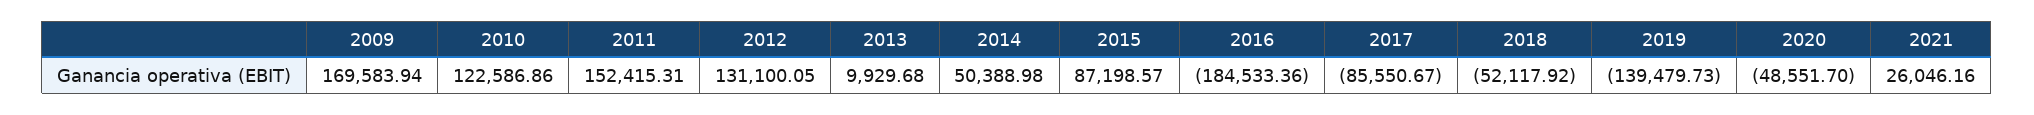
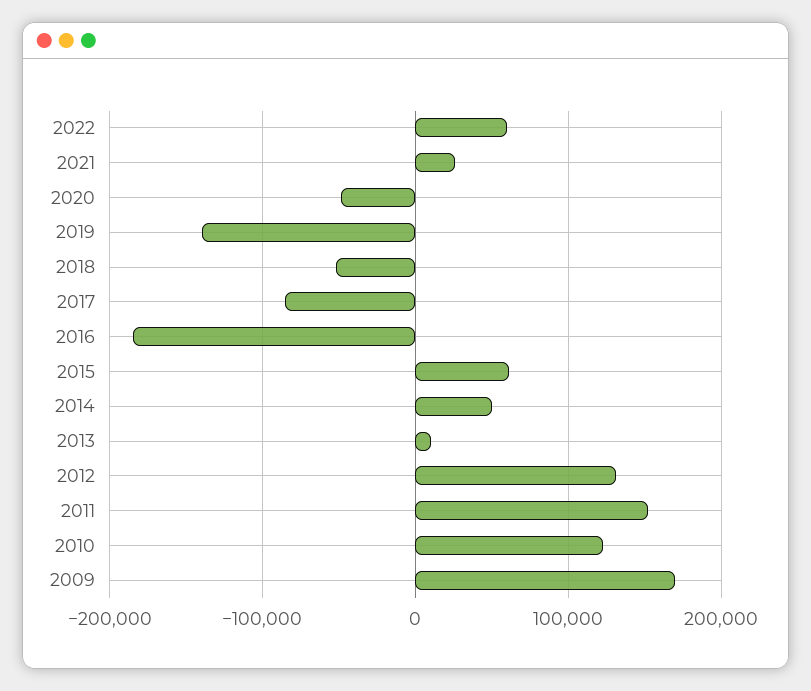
2015: 87198.57 -> 60000
2022: none -> 60000

